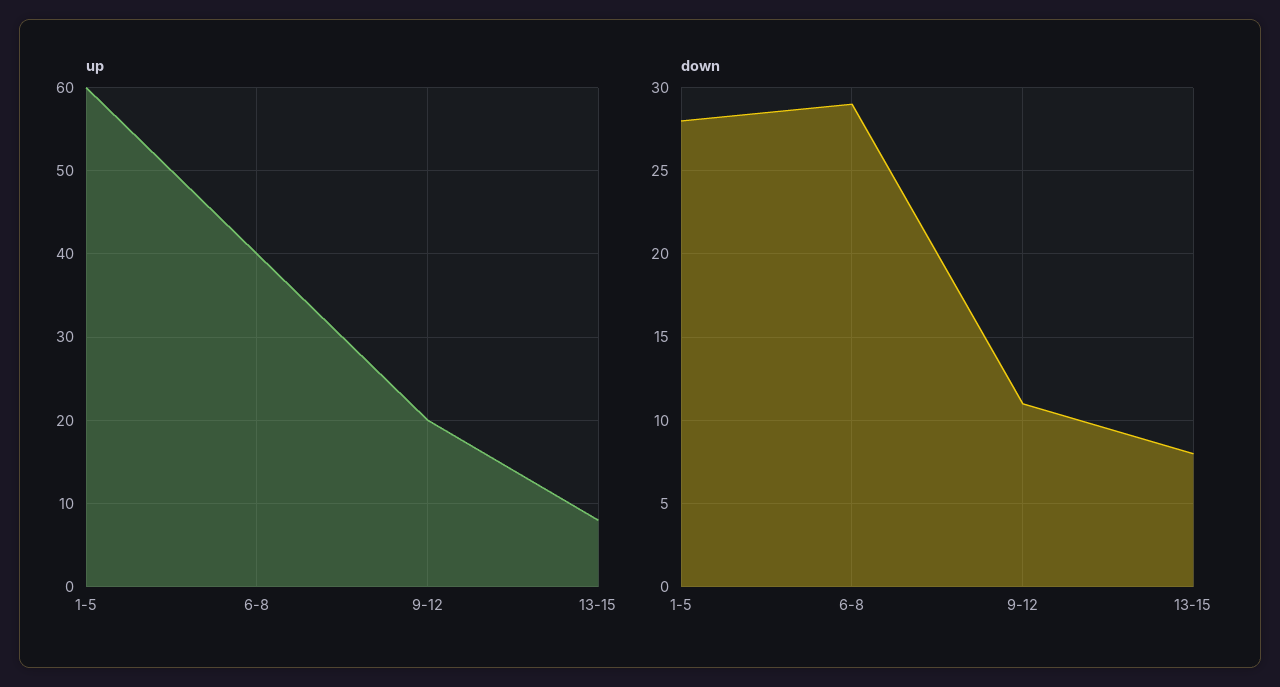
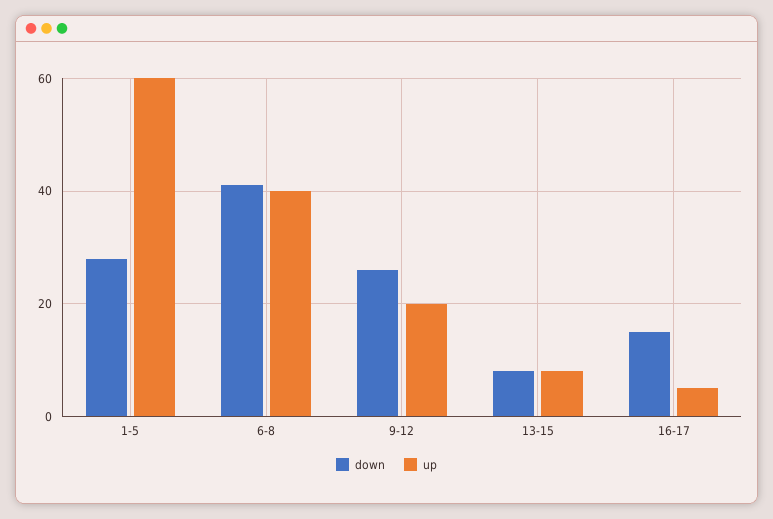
down, 6-8: 29 -> 40
down, 9-12: 11 -> 25
down, 16-17: none -> 15
up, 16-17: none -> 5

